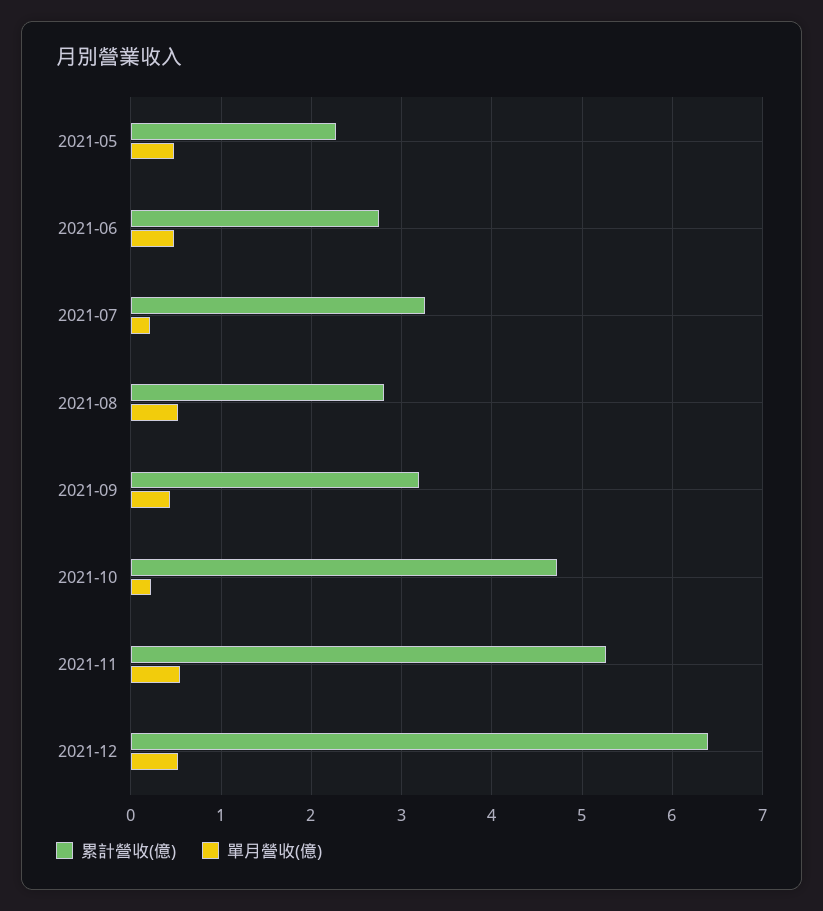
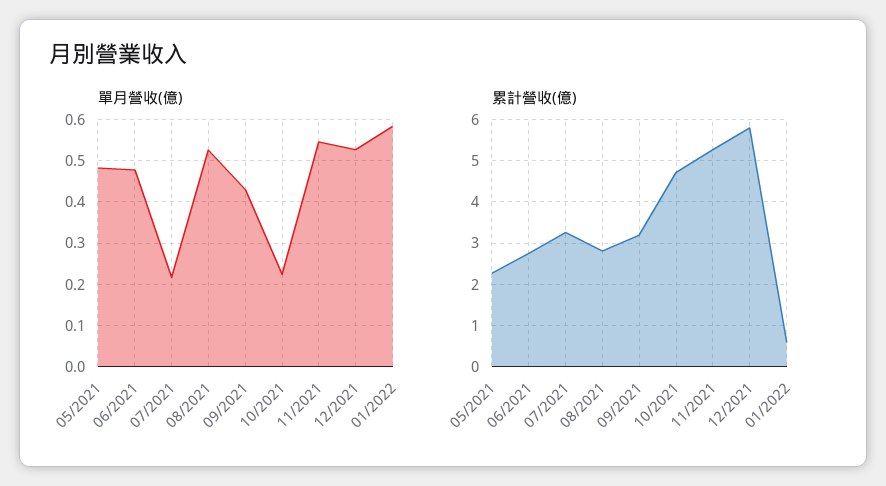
累計營收(億), 2021-12: 6.4 -> 5.8
單月營收(億), 01/2022: none -> 0.58
累計營收(億), 01/2022: none -> 0.6

